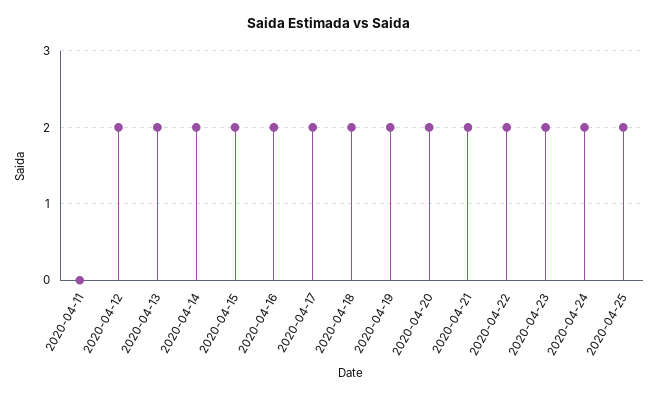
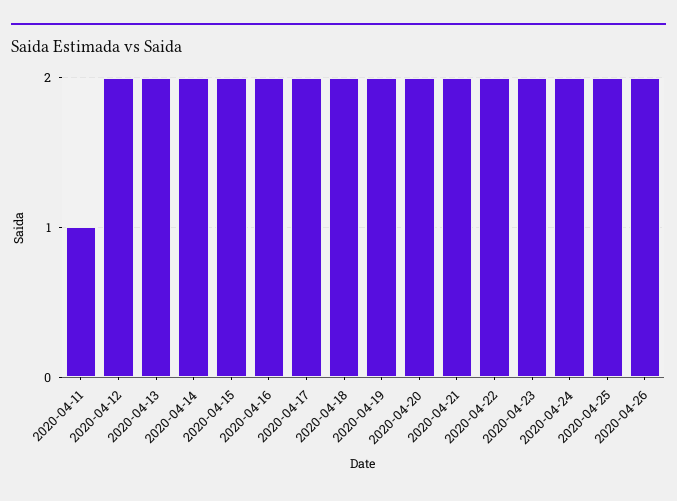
2020-04-11: 0 -> 1
2020-04-26: none -> 2

